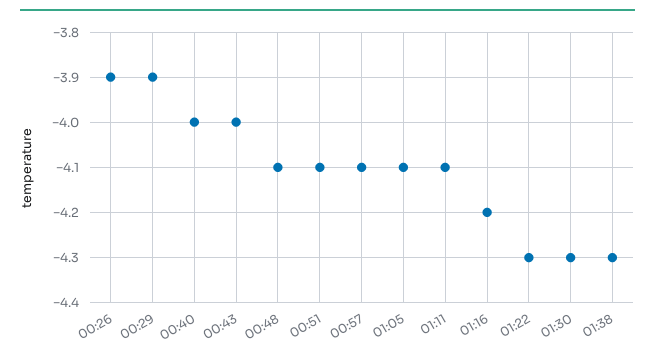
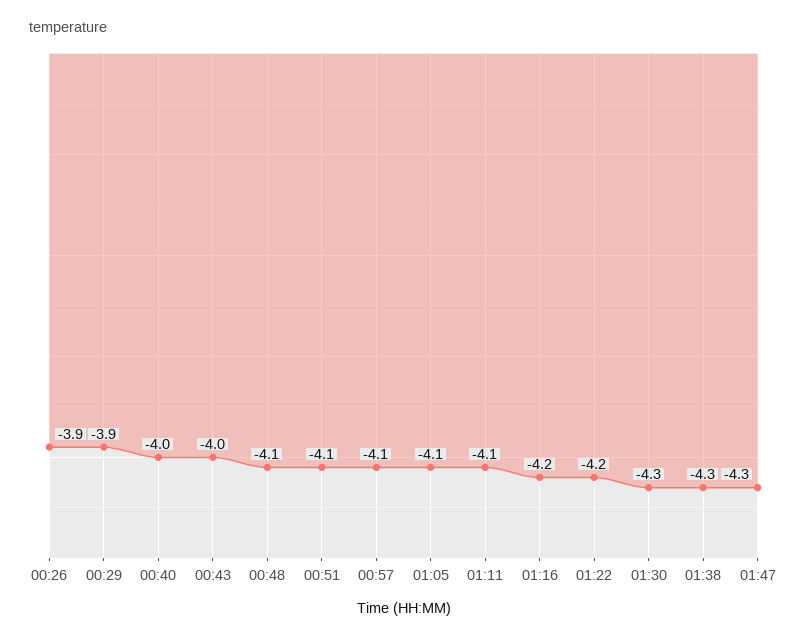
01:22: -4.3 -> -4.2
01:47: none -> -4.3

